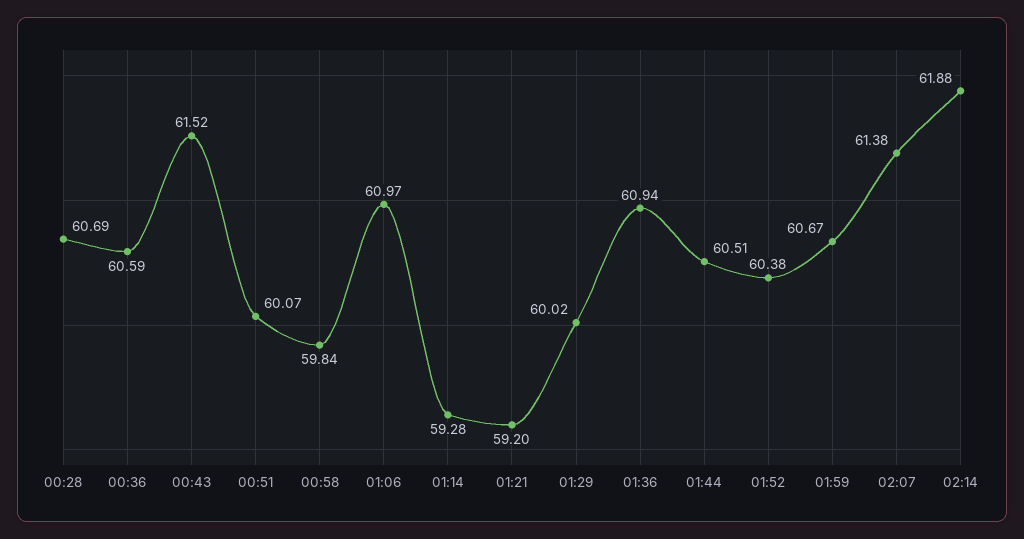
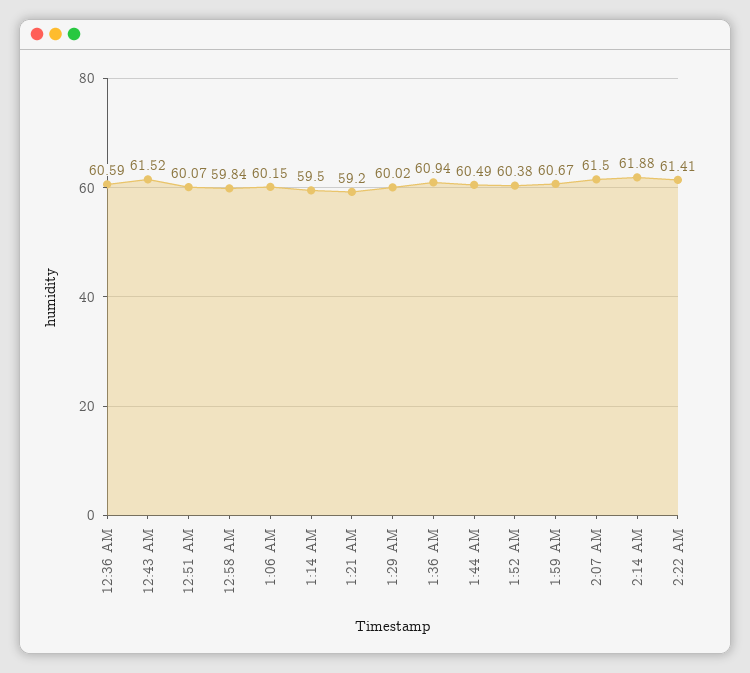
00:28: 60.69 -> none
01:06: 60.97 -> 60.15
01:14: 59.28 -> 59.5
01:44: 60.51 -> 60.49
02:07: 61.38 -> 61.5
2:22 AM: none -> 61.41

